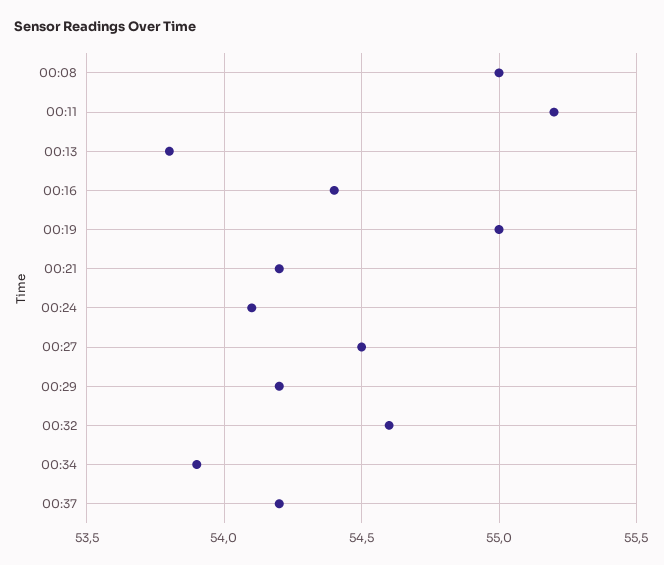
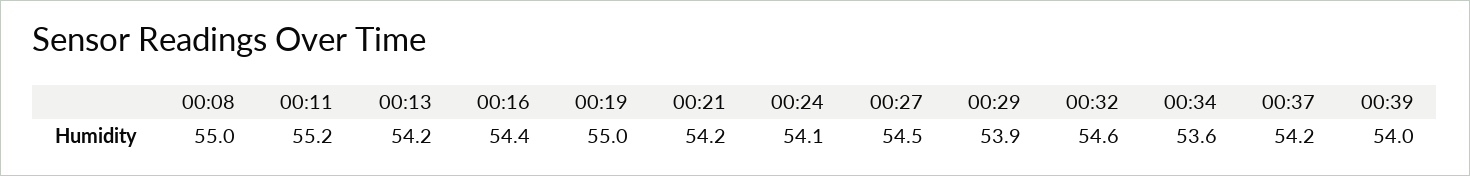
00:13: 53.8 -> 54.2
00:29: 54.2 -> 53.9
00:34: 53.9 -> 53.6
00:39: none -> 54

